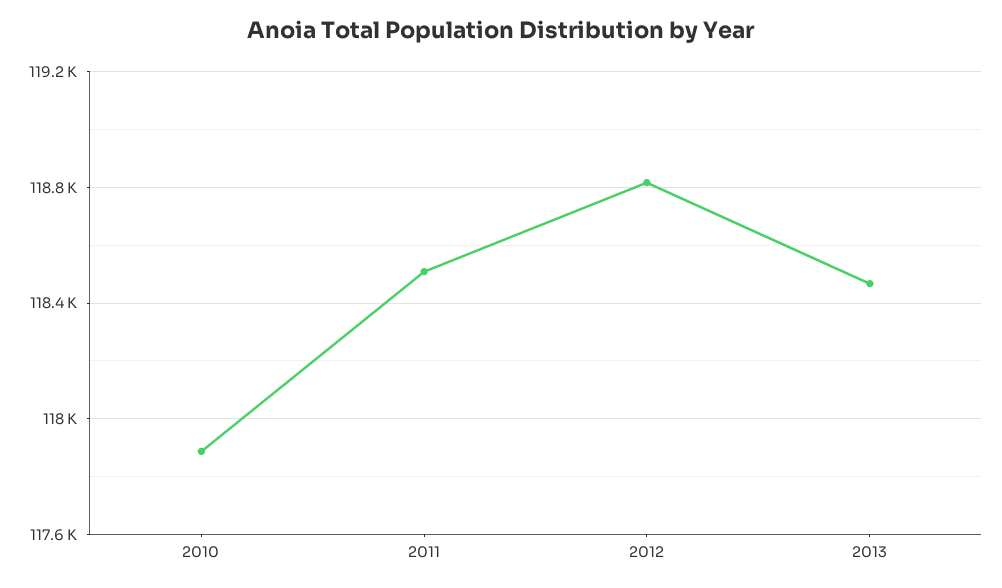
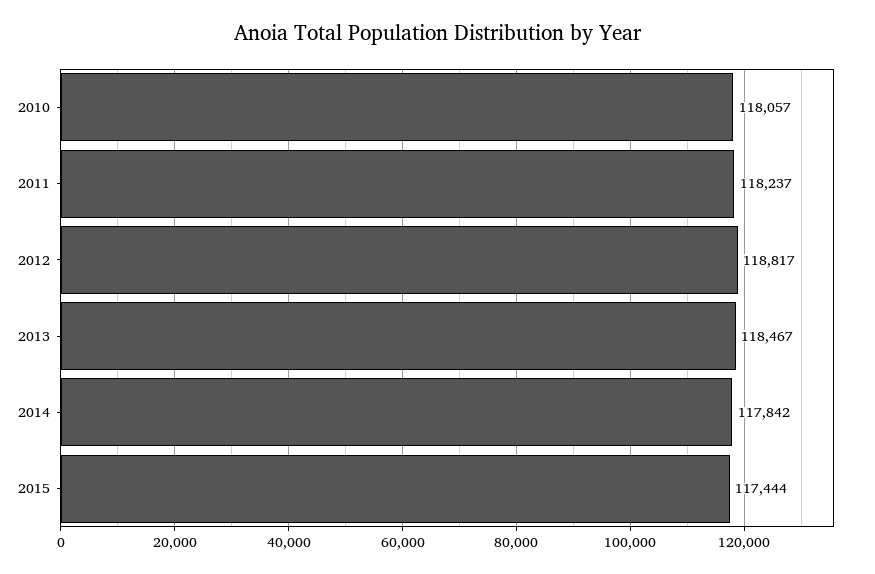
2010: 117900 -> 118057
2011: 118500 -> 118237
2014: none -> 117842
2015: none -> 117444

